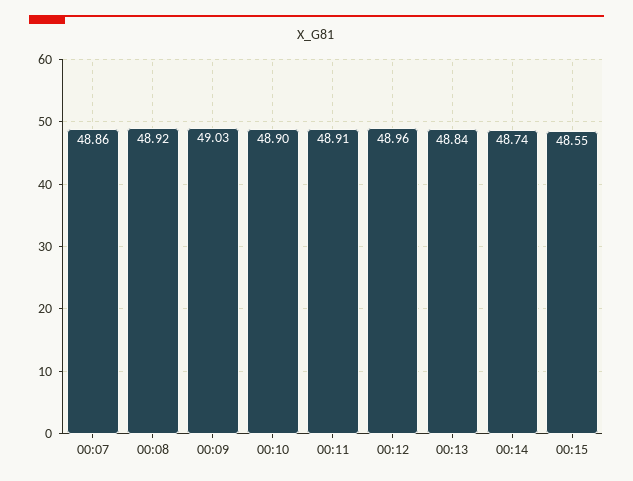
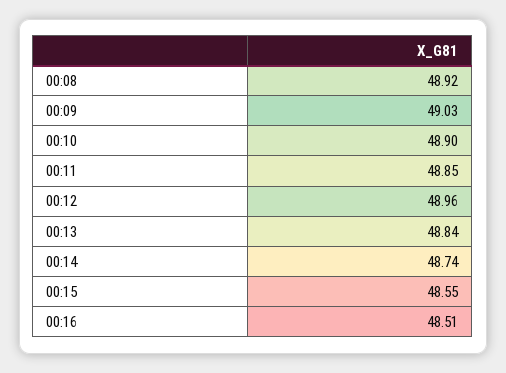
00:07: 48.86 -> none
00:11: 48.91 -> 48.85
00:16: none -> 48.51

